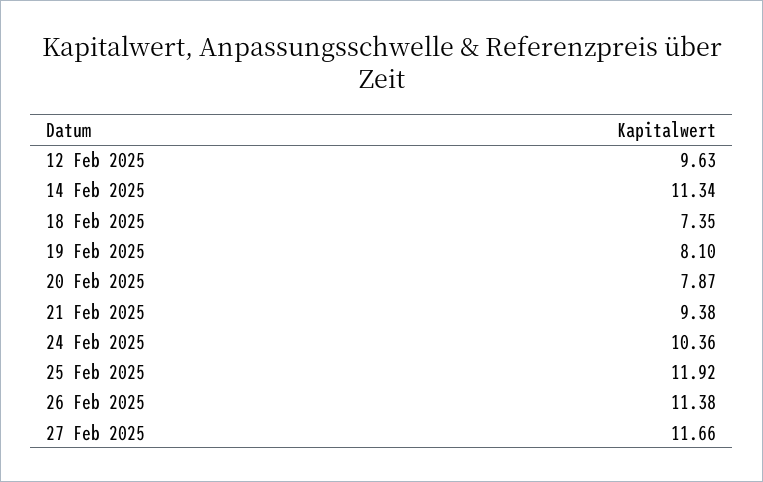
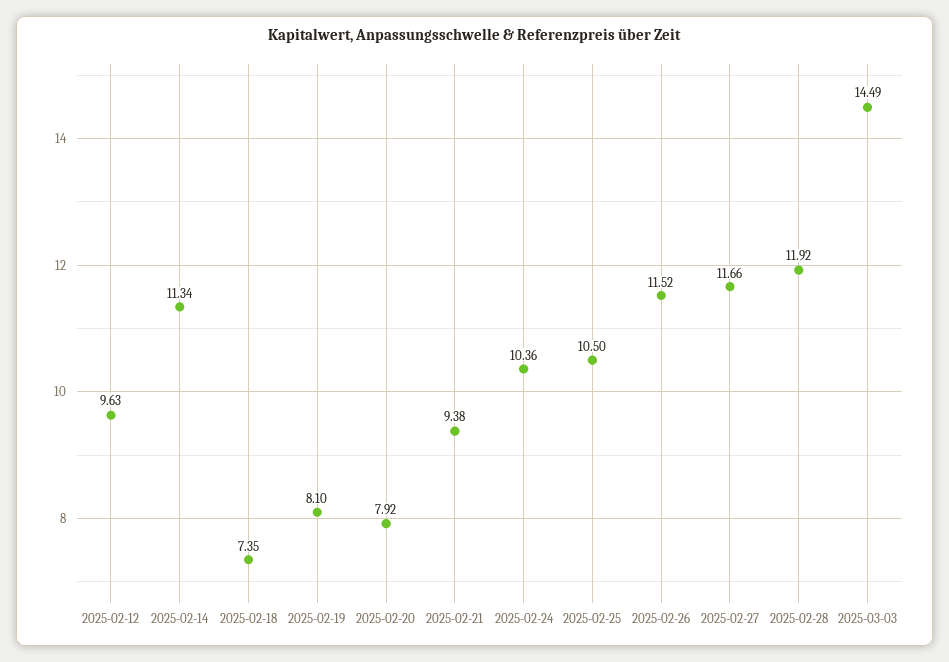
20 Feb 2025: 7.87 -> 7.92
25 Feb 2025: 11.92 -> 10.5
26 Feb 2025: 11.38 -> 11.52
2025-02-28: none -> 11.92
2025-03-03: none -> 14.49

